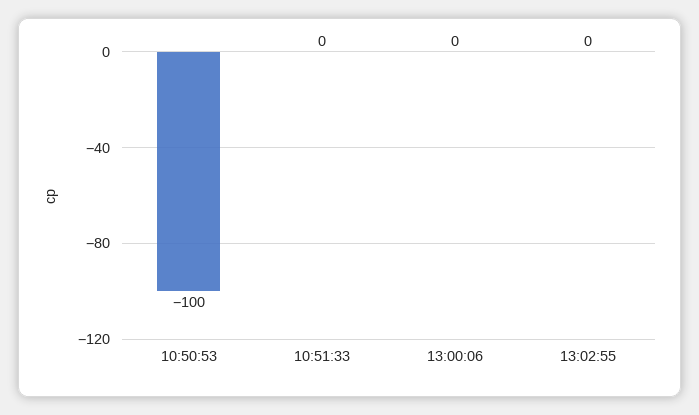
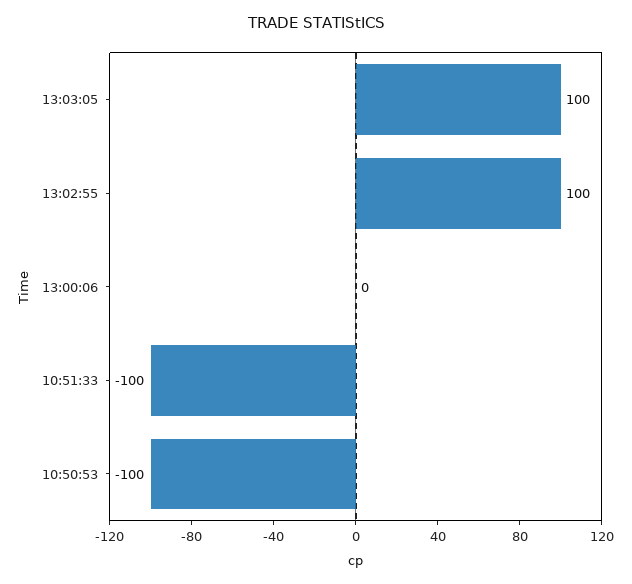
10:51:33: 0 -> -100
13:02:55: 0 -> 100
13:03:05: none -> 100

